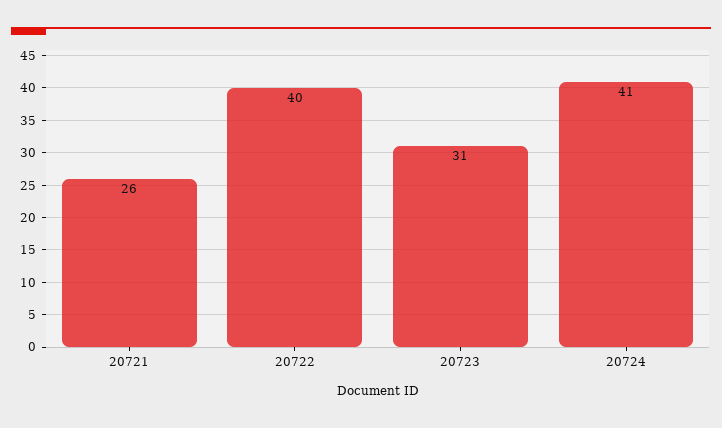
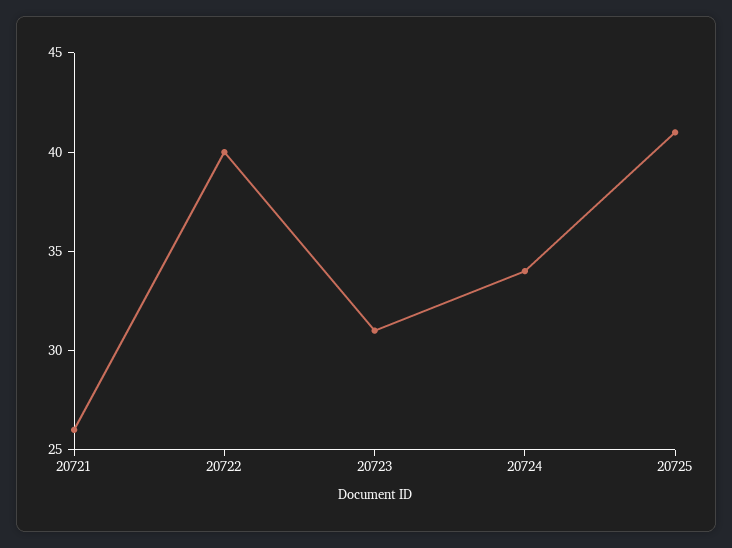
20724: 41 -> 34
20725: none -> 41

